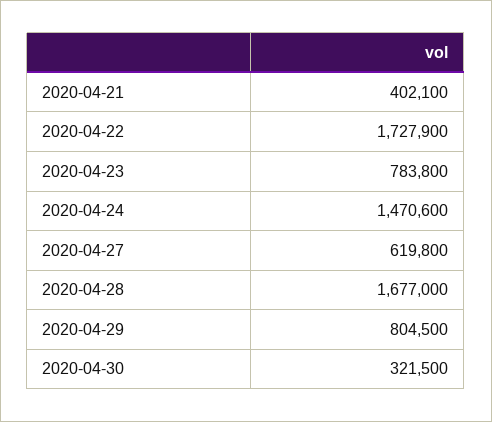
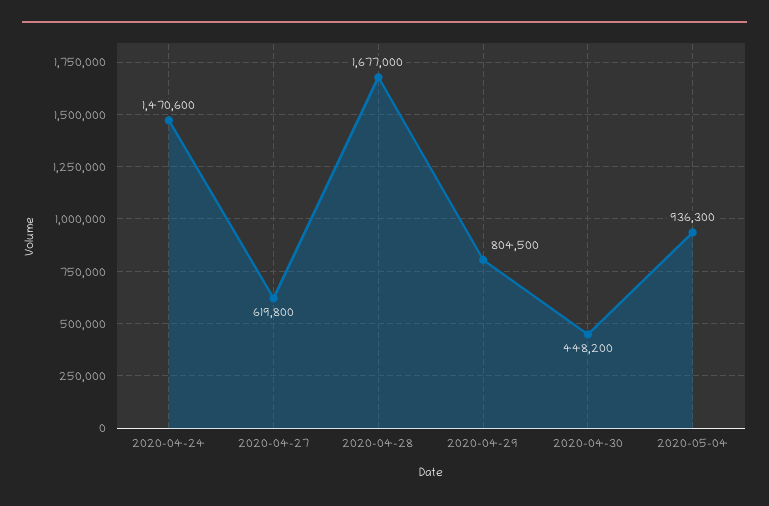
2020-04-21: 402100 -> none
2020-04-22: 1727900 -> none
2020-04-23: 783800 -> none
2020-04-30: 321500 -> 448200
2020-05-04: none -> 936300

